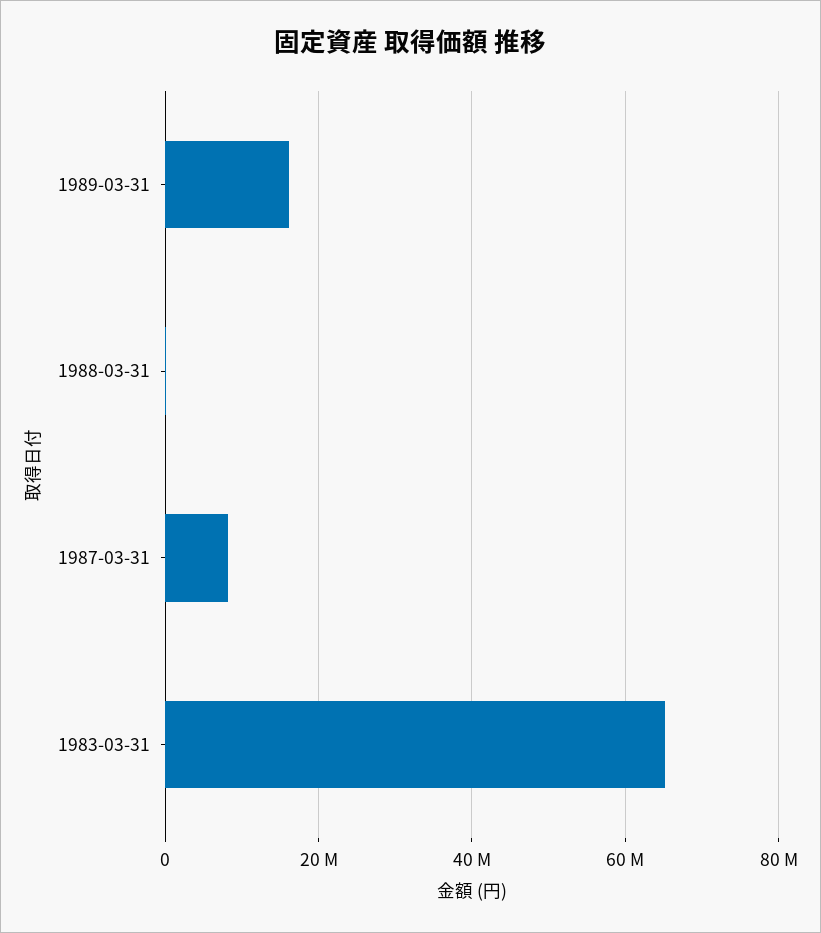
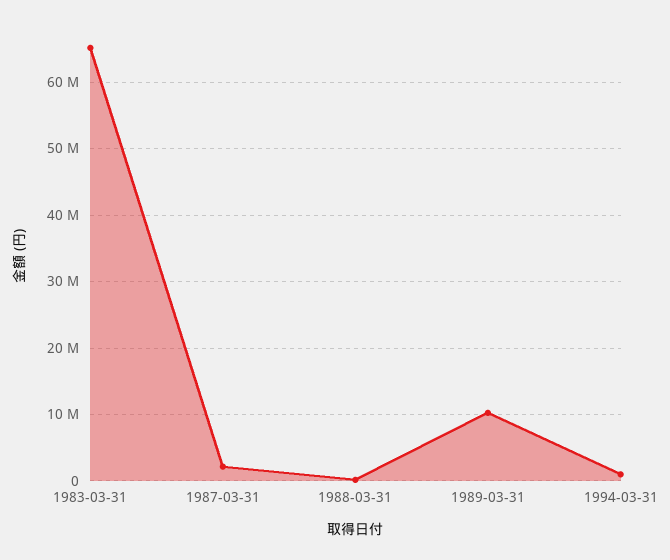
1989-03-31: 16000000 -> 10000000
1987-03-31: 8000000 -> 2000000
1994-03-31: none -> 1000000

